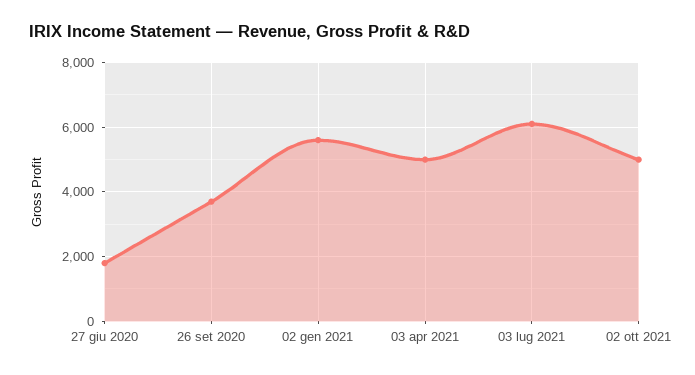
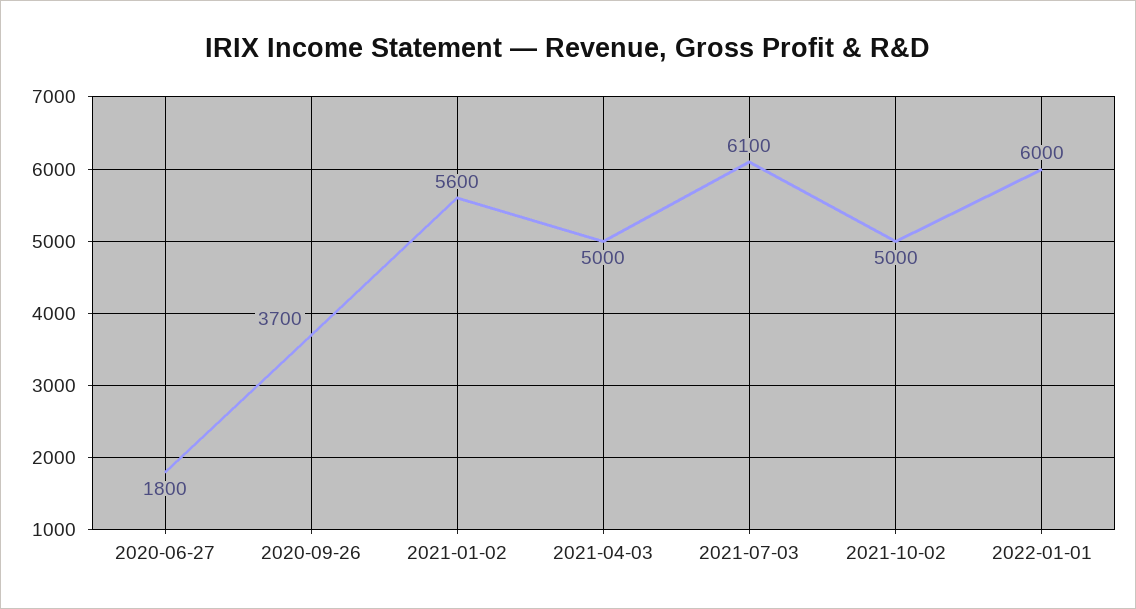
2022-01-01: none -> 6000

